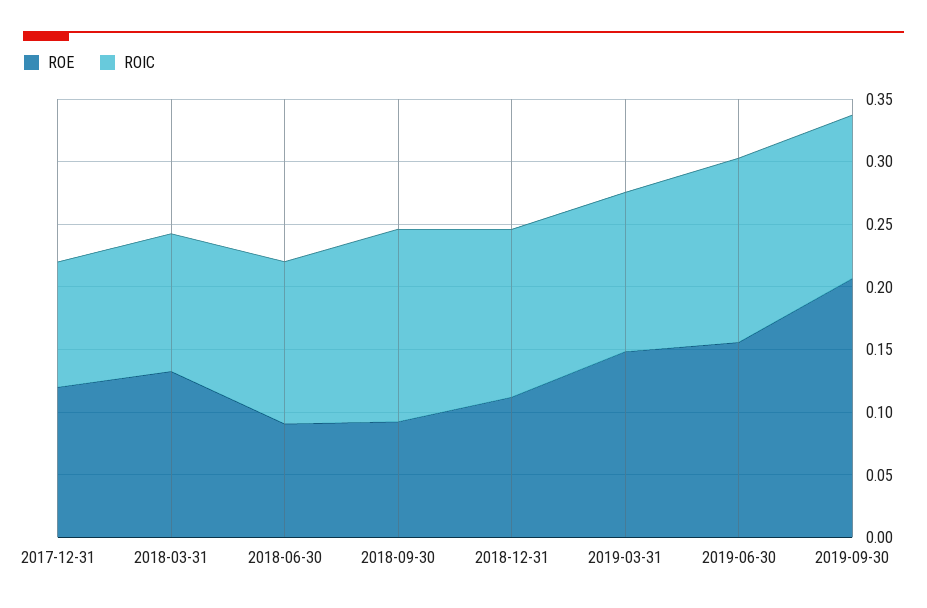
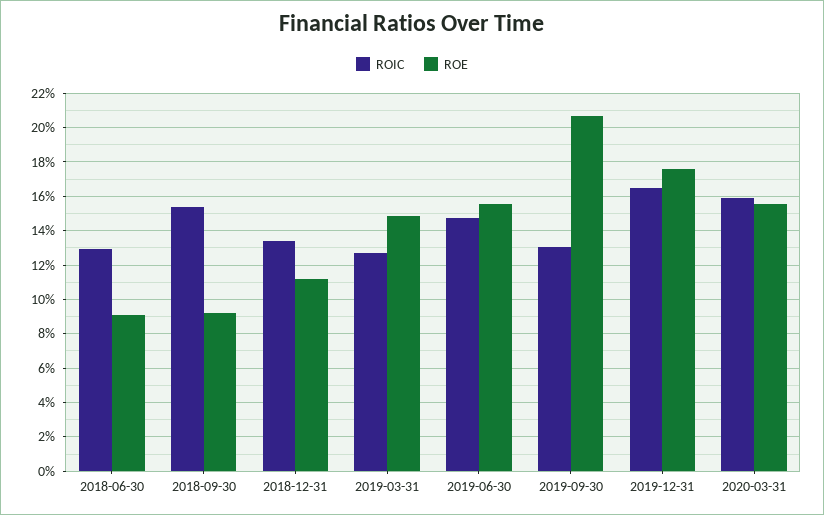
ROE, 2017-12-31: 0.12 -> none
ROIC, 2017-12-31: 0.1 -> none
ROE, 2018-03-31: 0.13 -> none
ROIC, 2018-03-31: 0.11 -> none
ROIC, 2019-12-31: none -> 0.165
ROE, 2019-12-31: none -> 0.175
ROIC, 2020-03-31: none -> 0.16
ROE, 2020-03-31: none -> 0.155

